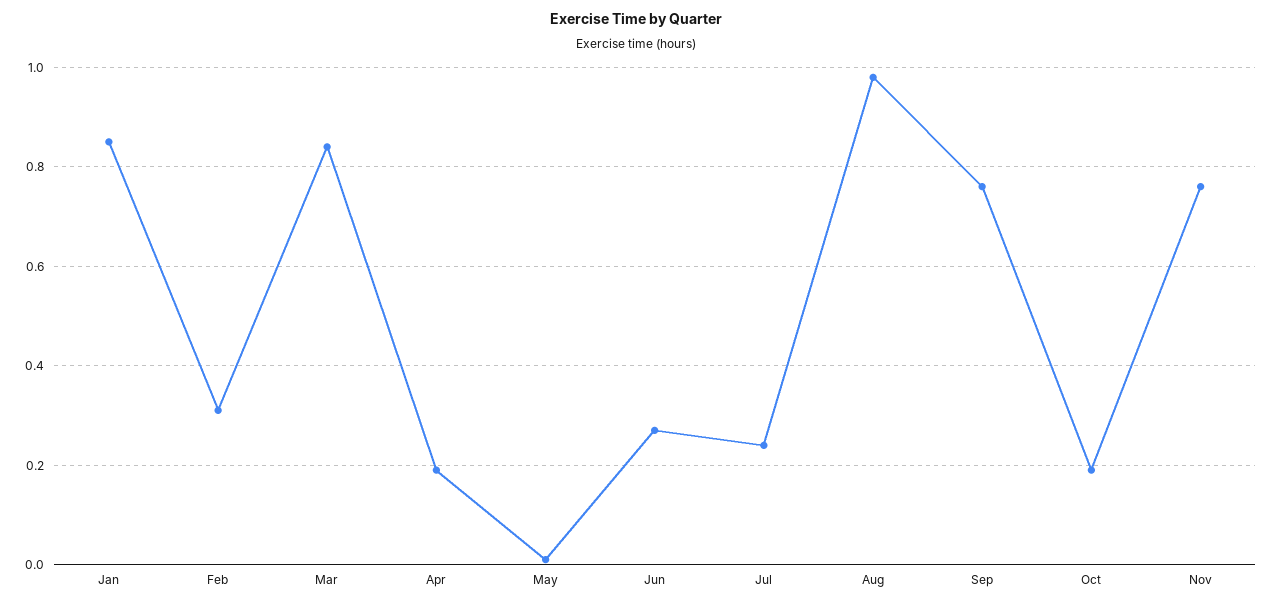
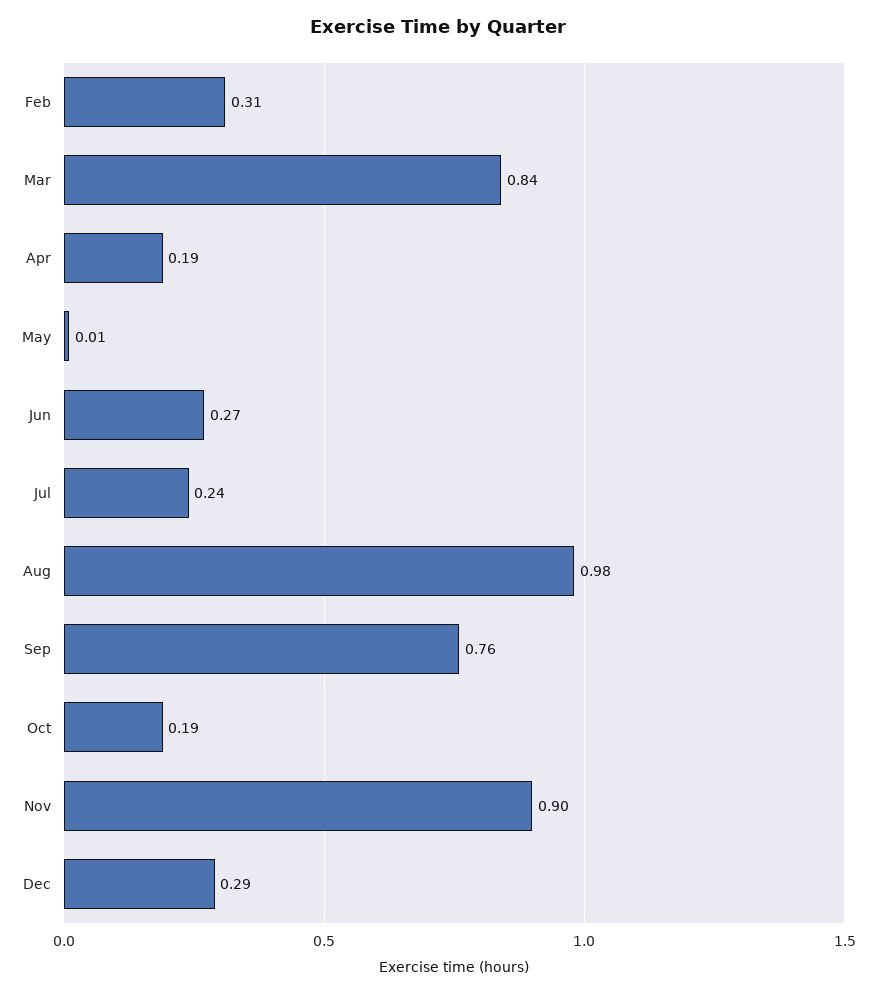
Jan: 0.85 -> none
Nov: 0.75 -> 0.9
Dec: none -> 0.29

